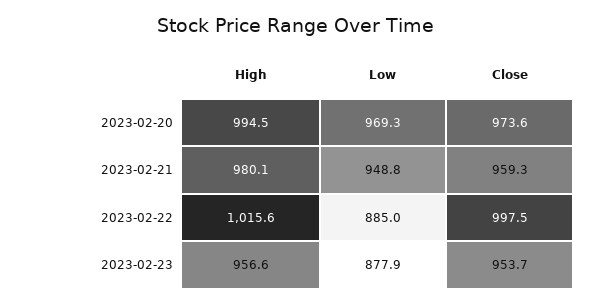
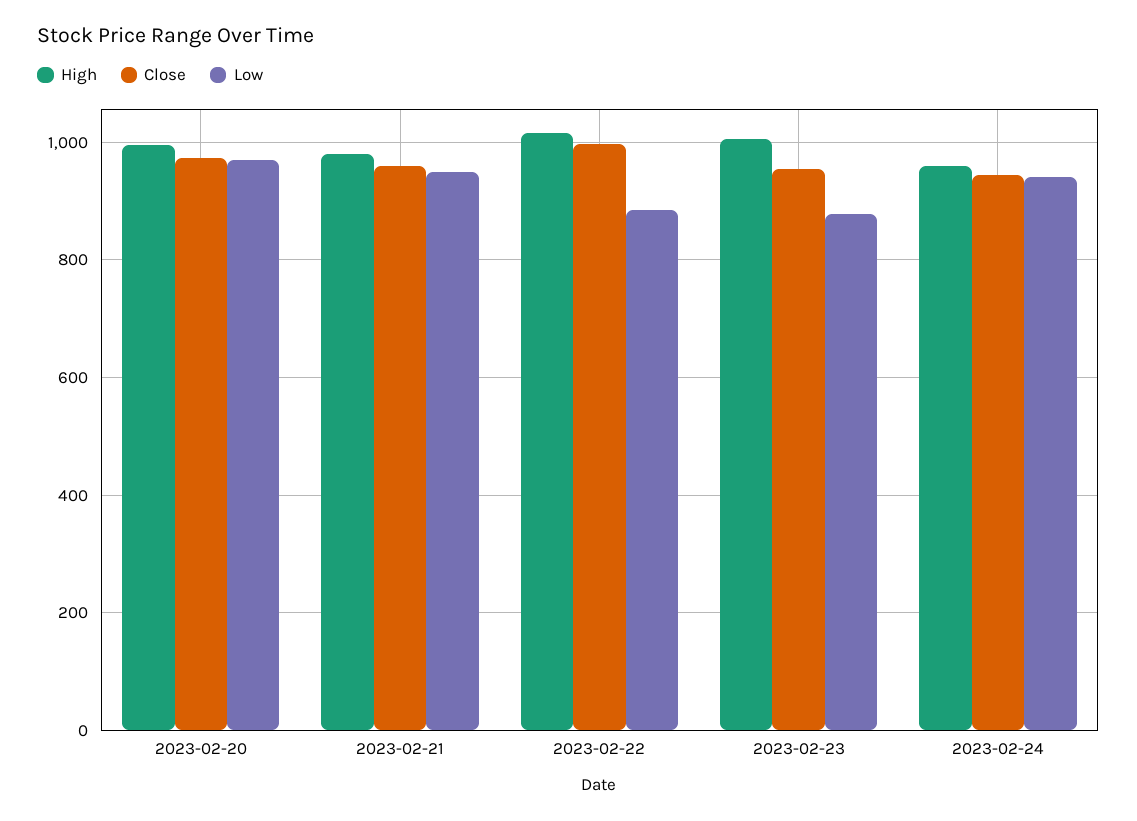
High, 2023-02-23: 956.6 -> 1000
High, 2023-02-24: none -> 960
Close, 2023-02-24: none -> 940
Low, 2023-02-24: none -> 940

